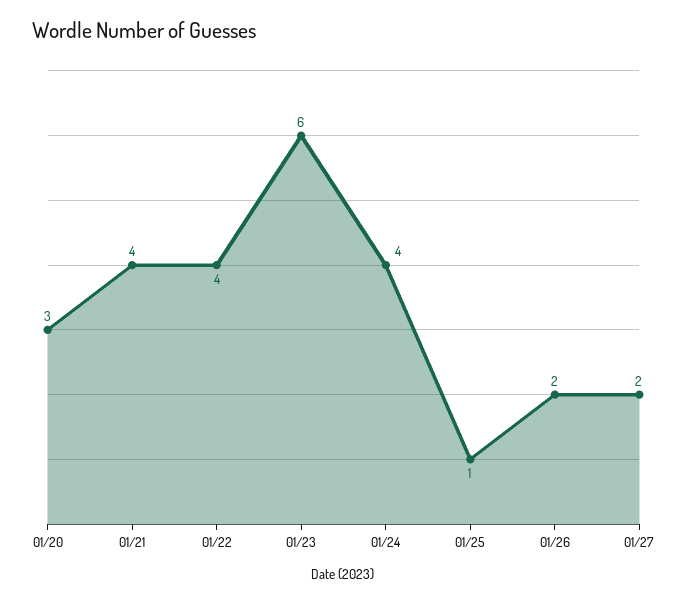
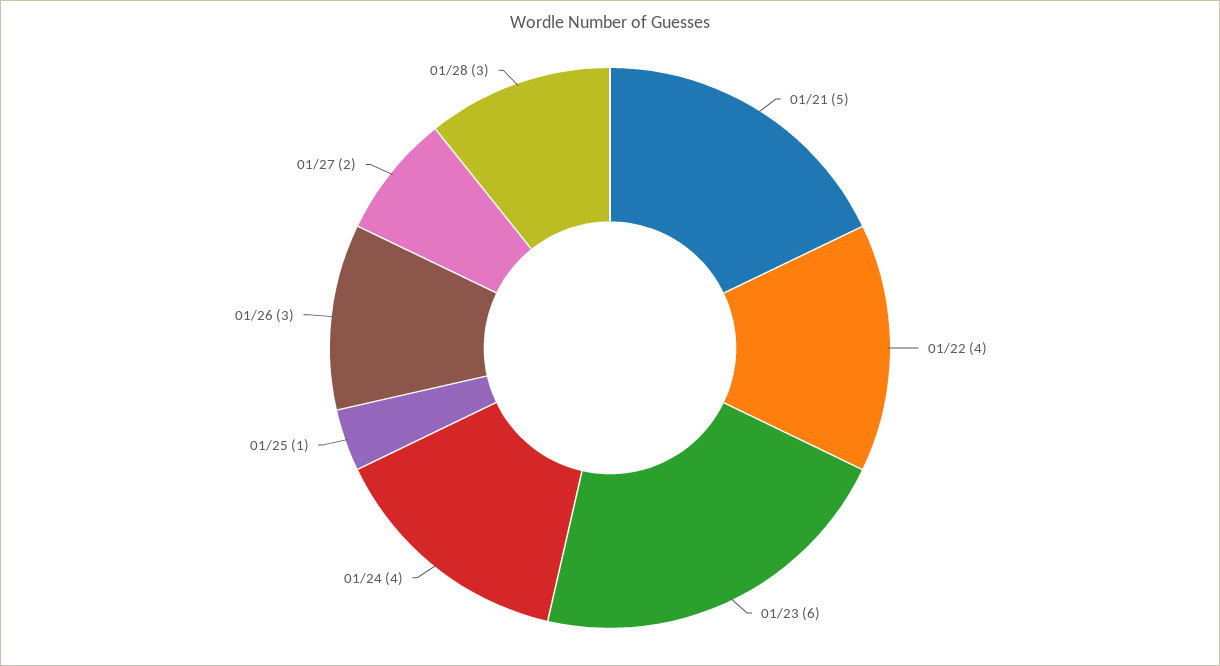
01/20: 3 -> none
01/21: 4 -> 5
01/26: 2 -> 3
01/28: none -> 3

